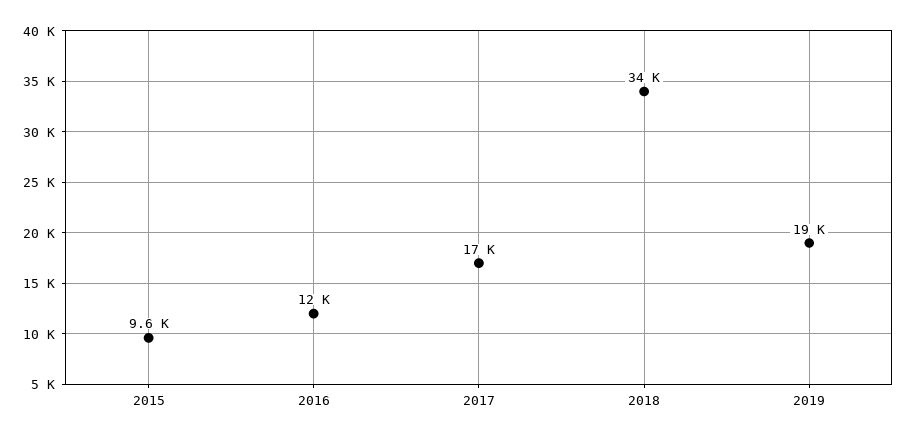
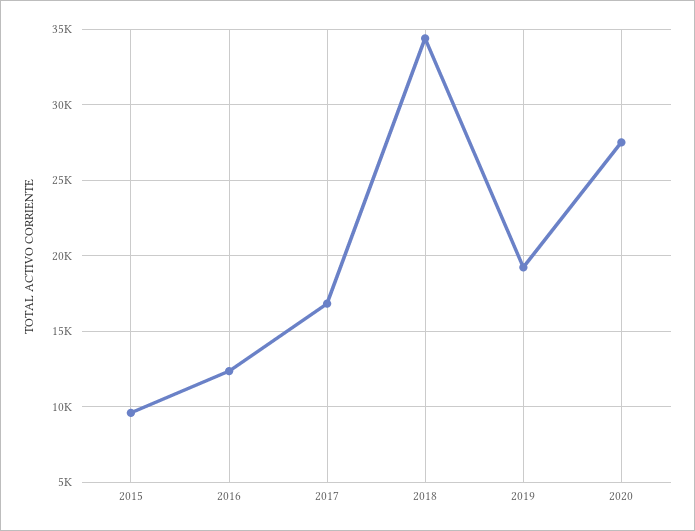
2020: none -> 27500

